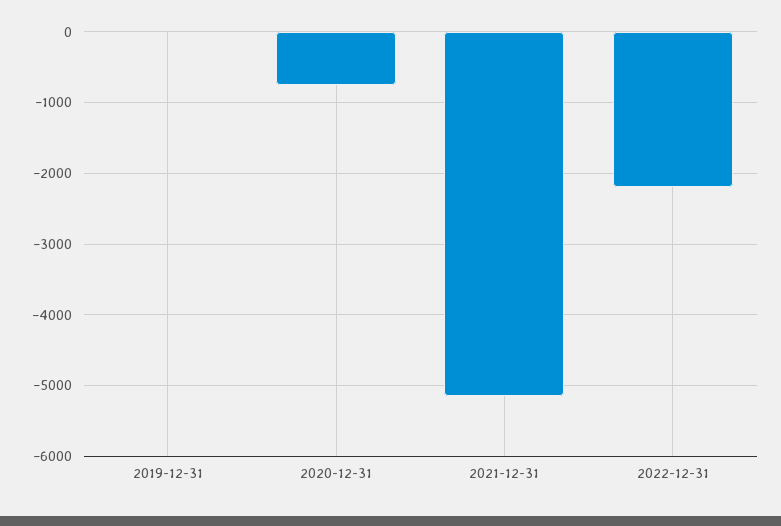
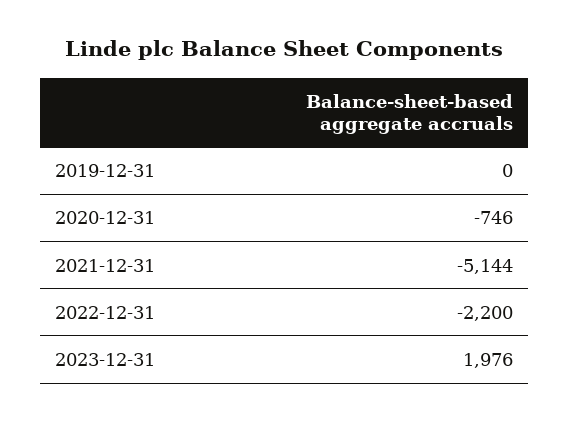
2023-12-31: none -> 1976

